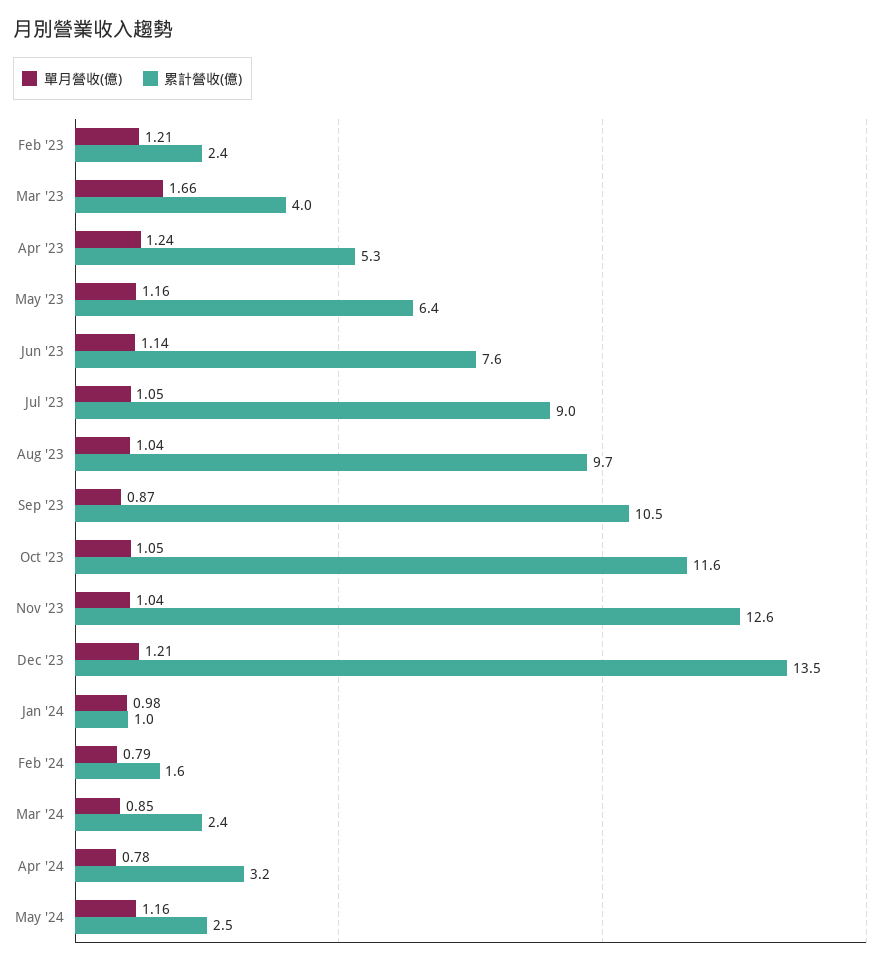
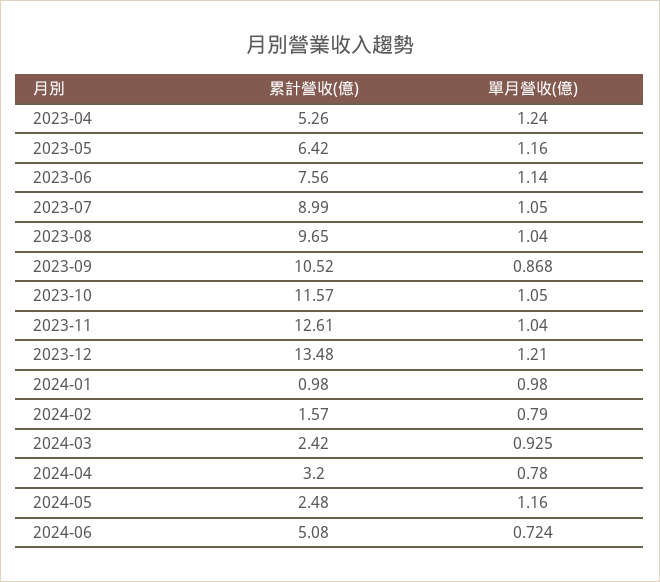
單月營收(億), Feb '23: 1.21 -> none
累計營收(億), Feb '23: 2.4 -> none
單月營收(億), Mar '23: 1.66 -> none
累計營收(億), Mar '23: 4 -> none
單月營收(億), Mar '24: 0.85 -> 0.925
累計營收(億), 2024-06: none -> 5.08
單月營收(億), 2024-06: none -> 0.724

